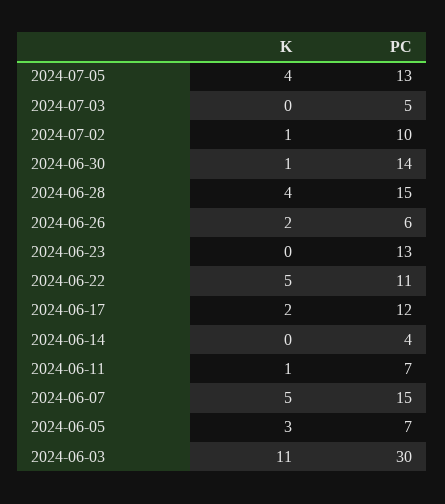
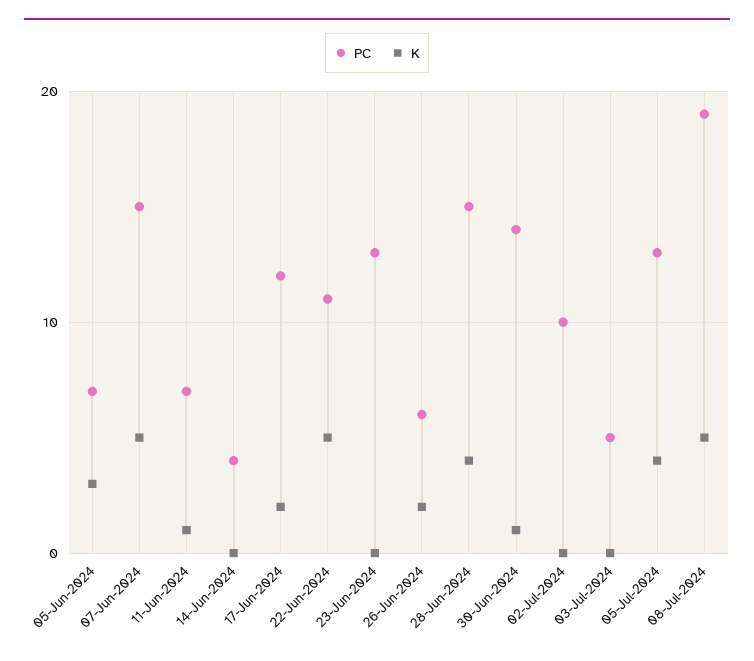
K, 2024-07-02: 1 -> 0
K, 2024-06-03: 11 -> none
PC, 2024-06-03: 30 -> none
PC, 08-Jul-2024: none -> 19
K, 08-Jul-2024: none -> 5

